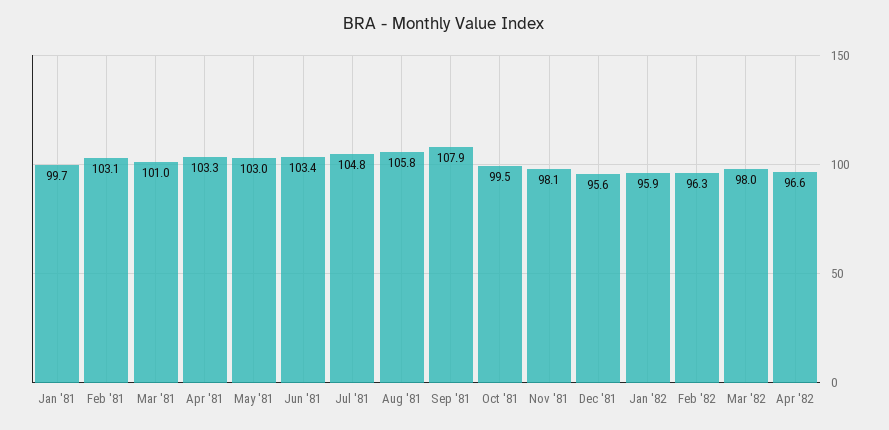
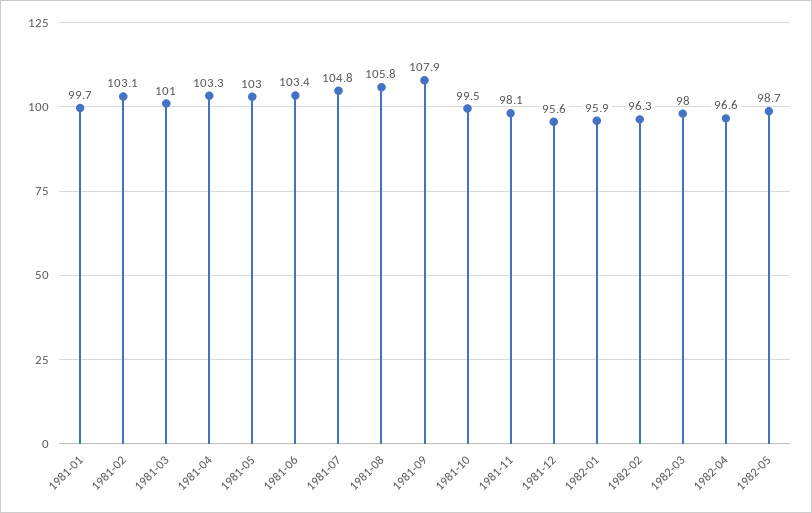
1982-05: none -> 98.7

